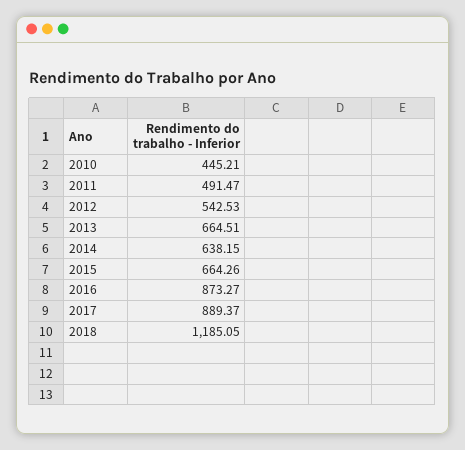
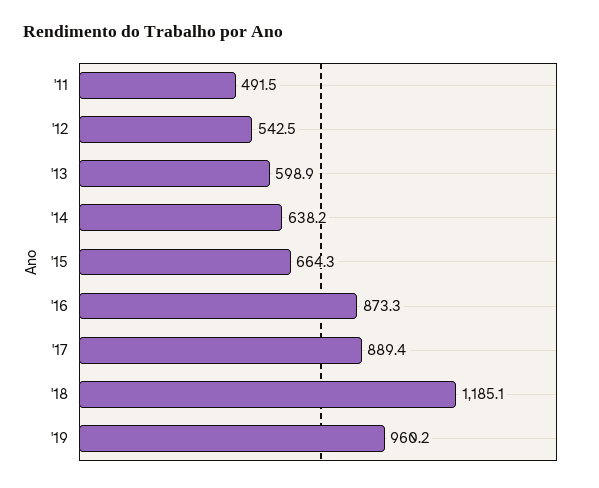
2010: 445.21 -> none
2013: 664.51 -> 598.9
'19: none -> 960.2

